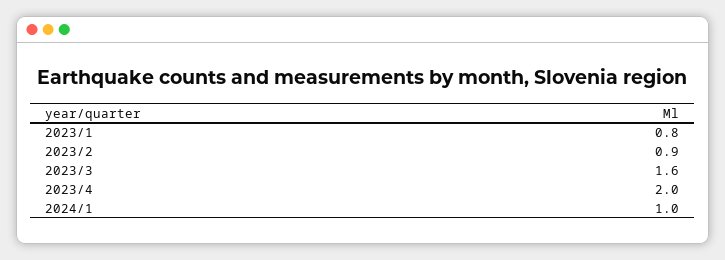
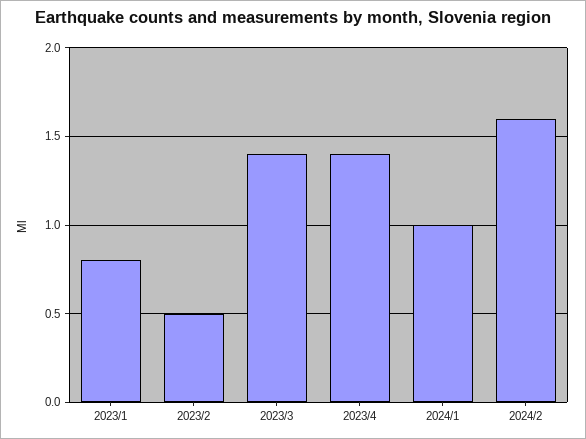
2023/2: 0.9 -> 0.5
2023/3: 1.6 -> 1.4
2023/4: 2 -> 1.4
2024/2: none -> 1.6

